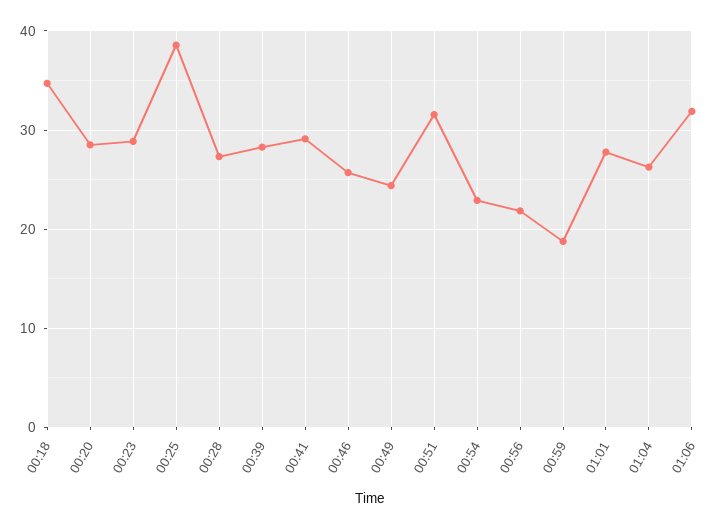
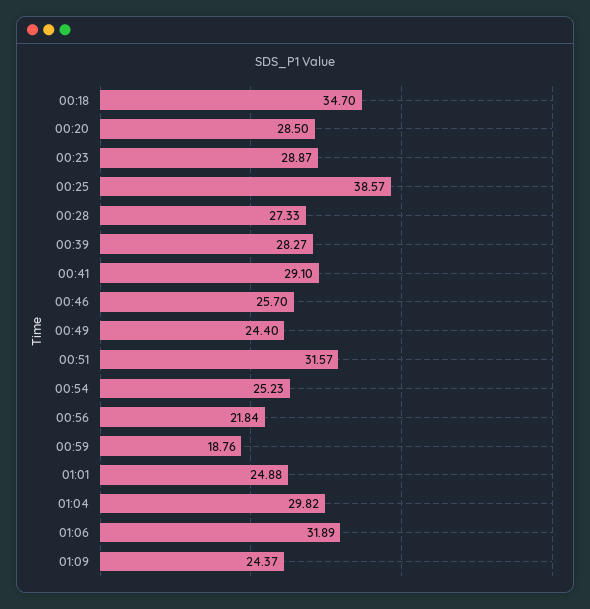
00:54: 23 -> 25.23
01:01: 28 -> 24.88
01:04: 26 -> 29.82
01:09: none -> 24.37

